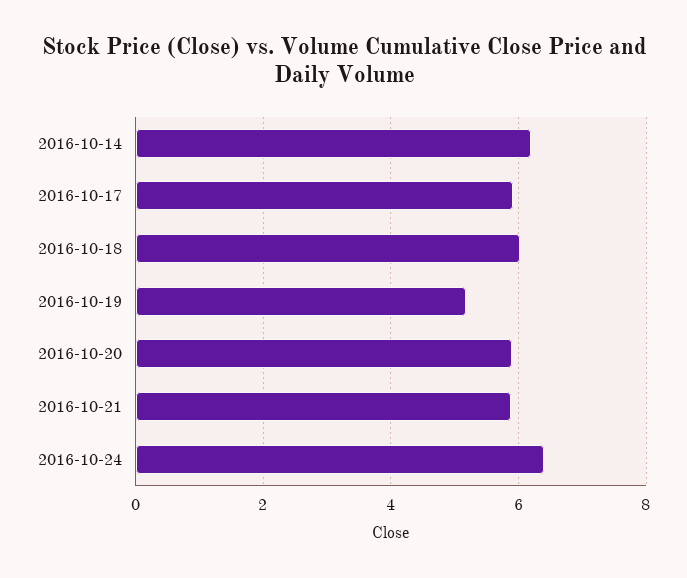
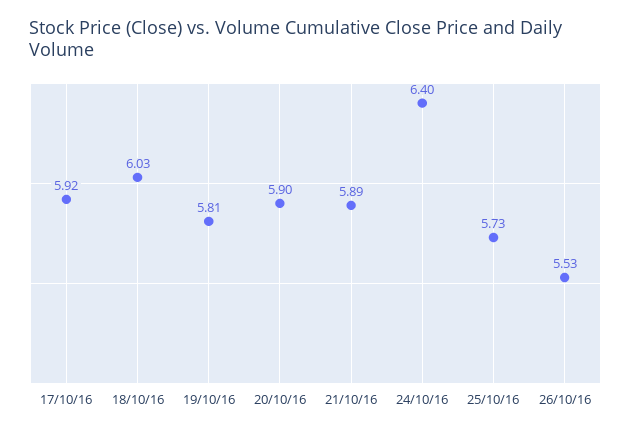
2016-10-14: 6.2 -> none
2016-10-19: 5.2 -> 5.81
25/10/16: none -> 5.73
26/10/16: none -> 5.53

